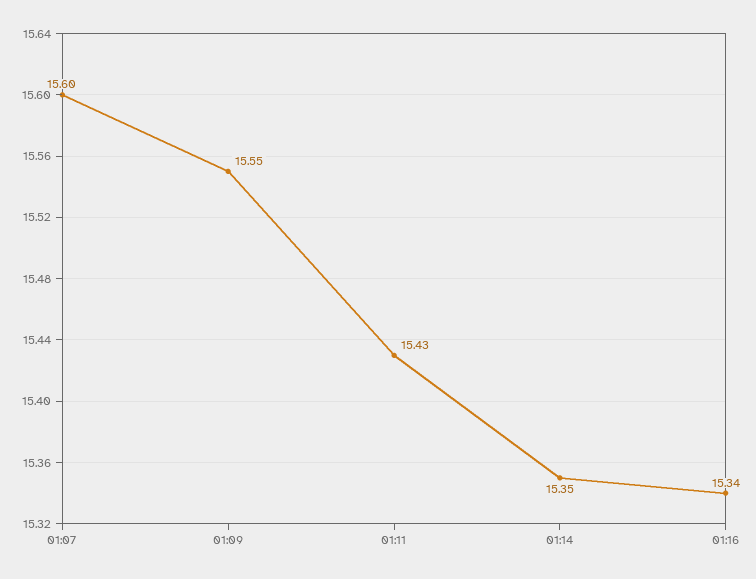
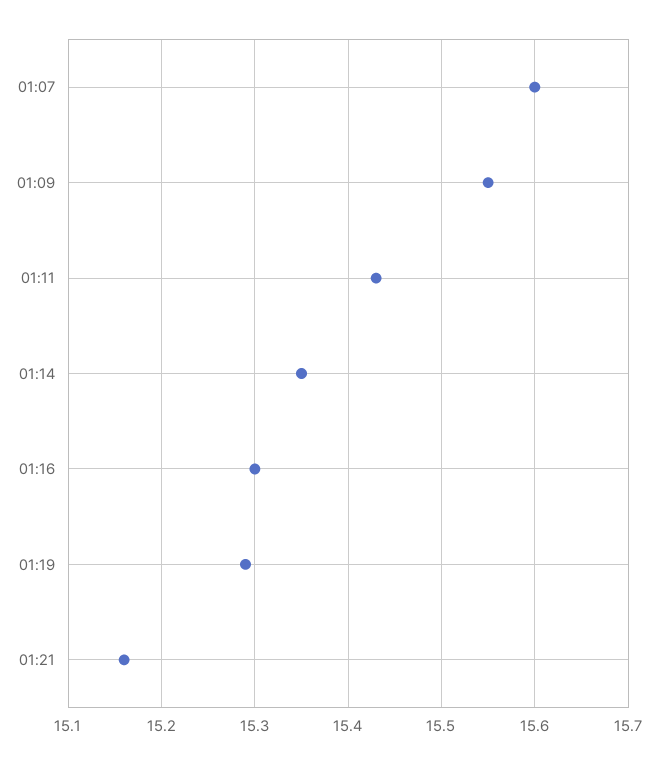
01:16: 15.34 -> 15.3
01:19: none -> 15.29
01:21: none -> 15.16

